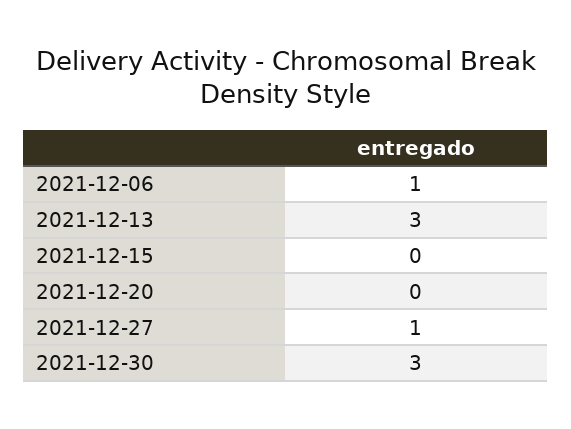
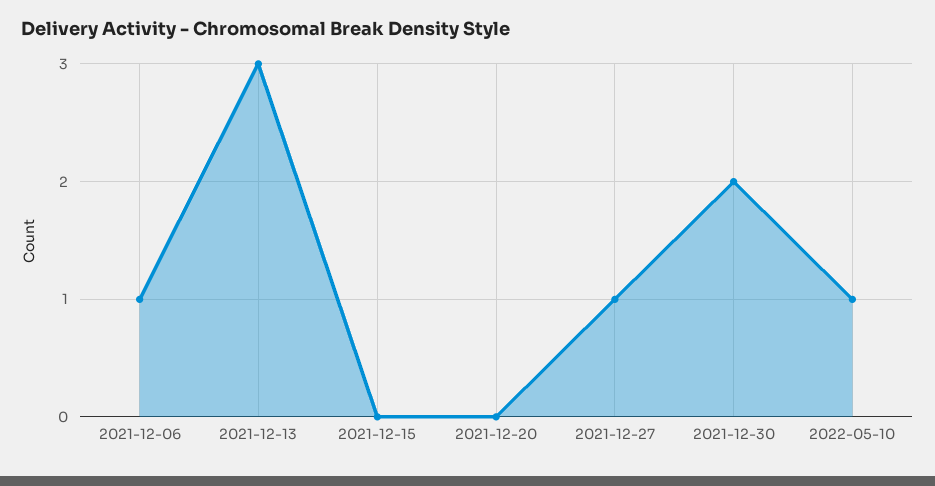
2021-12-30: 3 -> 2
2022-05-10: none -> 1

